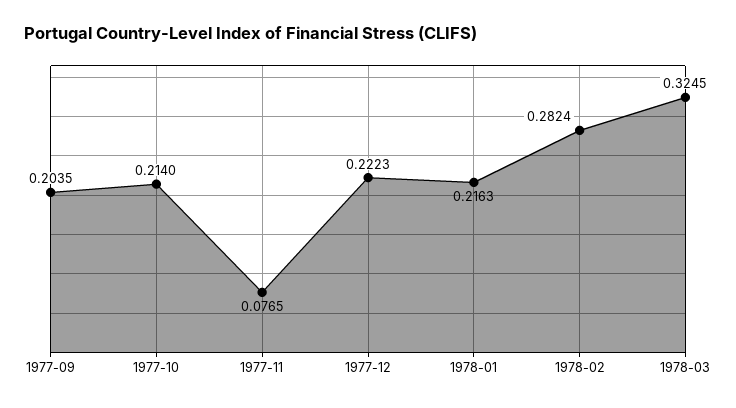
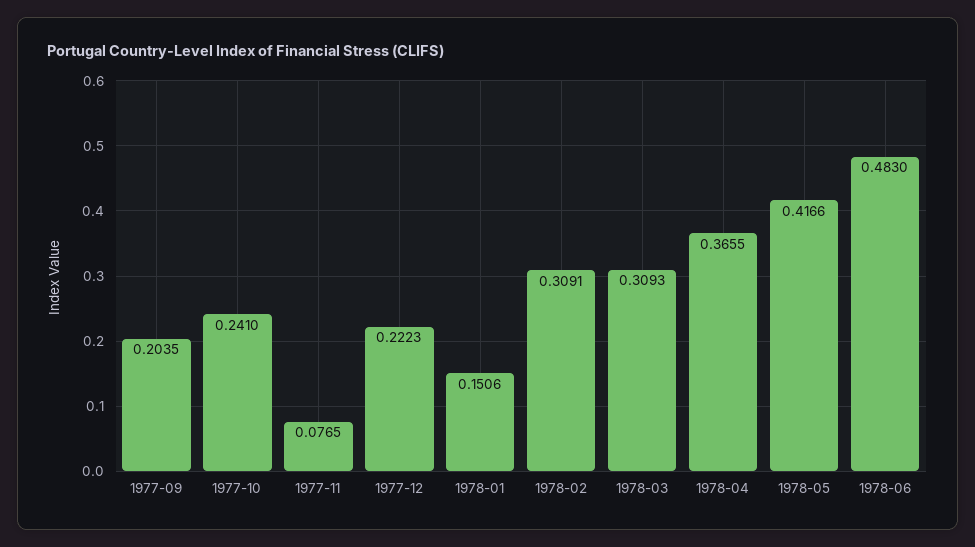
1977-10: 0.214 -> 0.241
1978-01: 0.2163 -> 0.1506
1978-02: 0.2824 -> 0.3091
1978-03: 0.3245 -> 0.3093
1978-04: none -> 0.3655
1978-05: none -> 0.4166
1978-06: none -> 0.483

